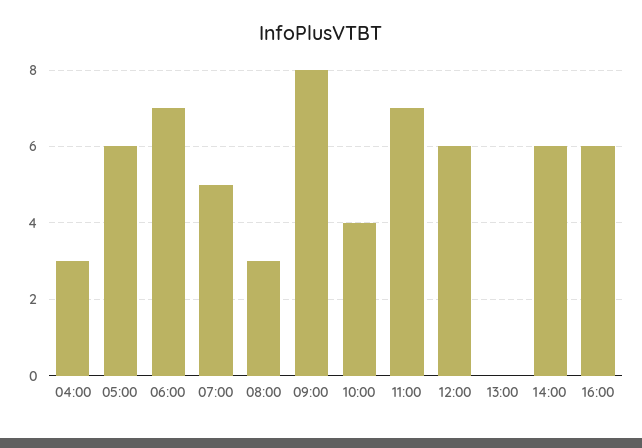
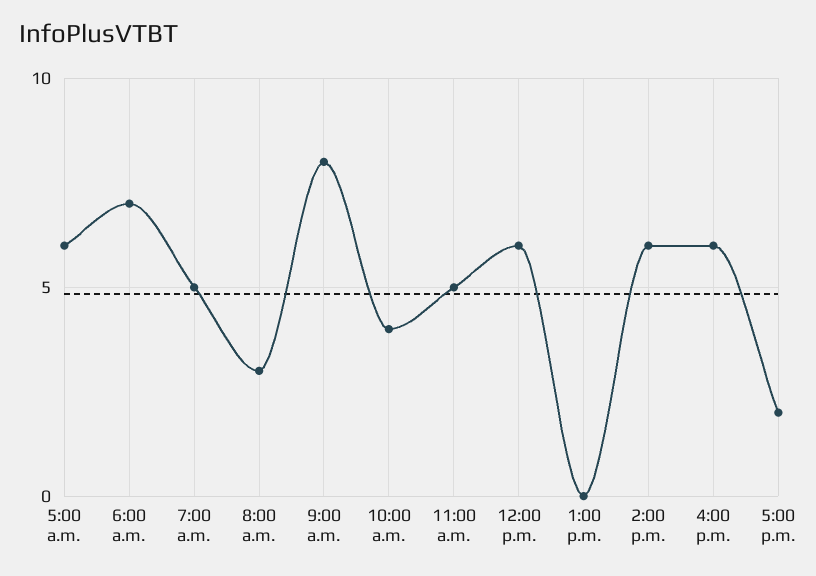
04:00: 3 -> none
11:00: 7 -> 5
5:00 p.m.: none -> 2

